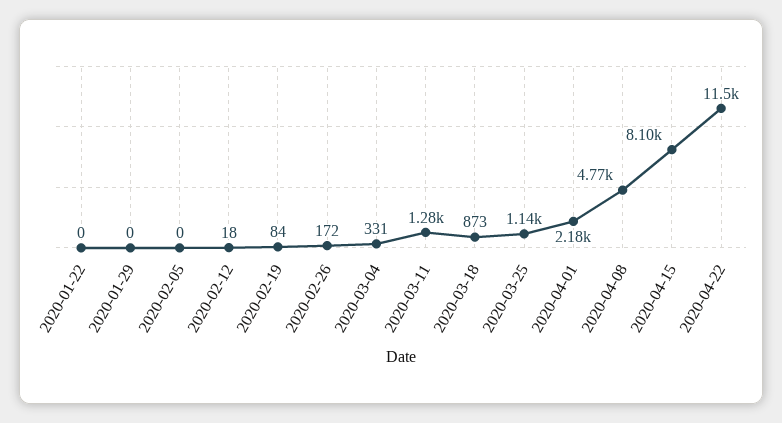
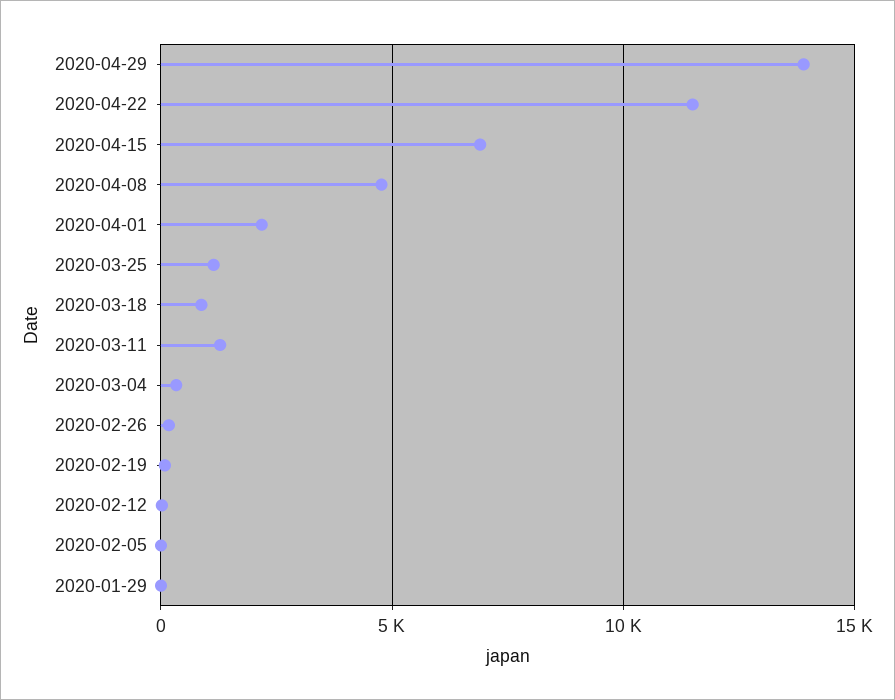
2020-01-22: 0 -> none
2020-04-15: 8100 -> 7000
2020-04-29: none -> 14000

